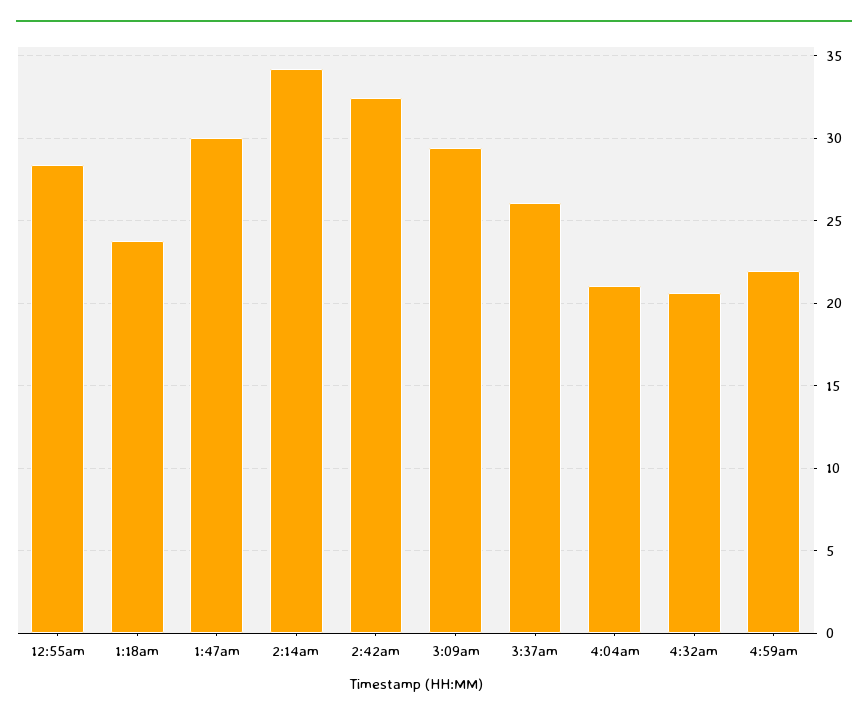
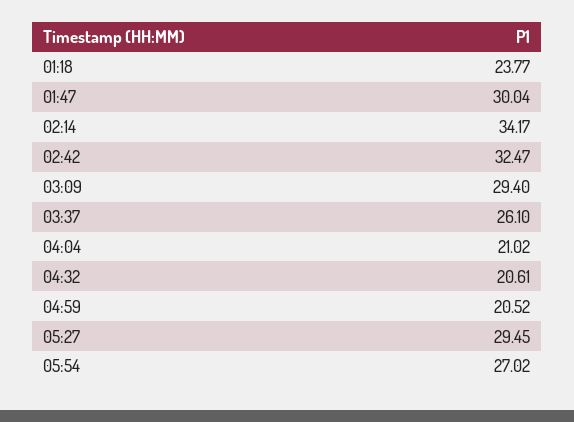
12:55am: 28.5 -> none
4:59am: 22 -> 20.52
05:27: none -> 29.45
05:54: none -> 27.02

